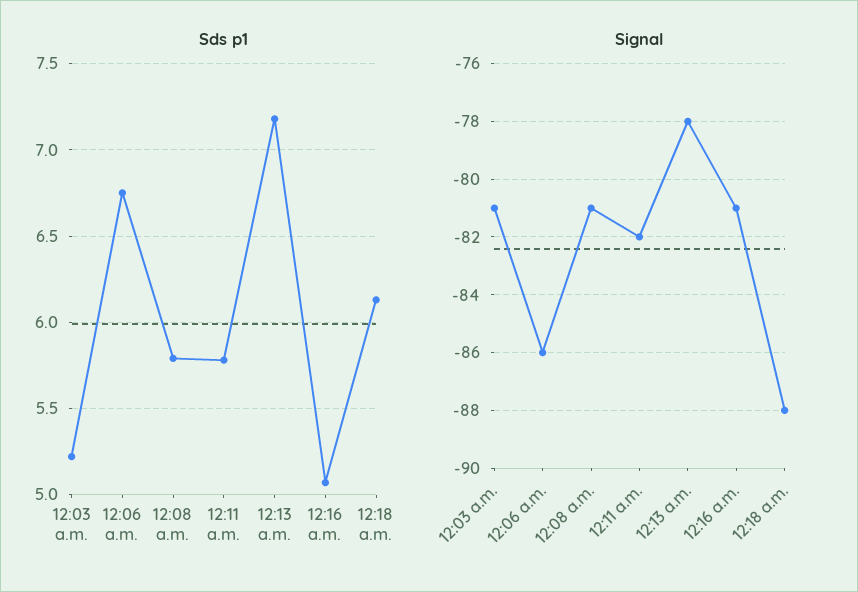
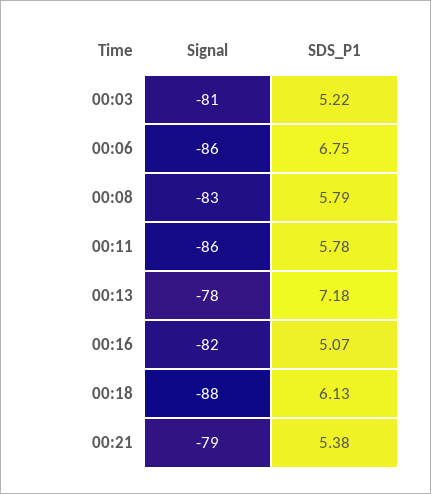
Signal, 12:08 a.m.: -81 -> -83
Signal, 12:11 a.m.: -82 -> -86
Signal, 12:16 a.m.: -81 -> -82
Signal, 00:21: none -> -79
Sds p1, 00:21: none -> 5.38

